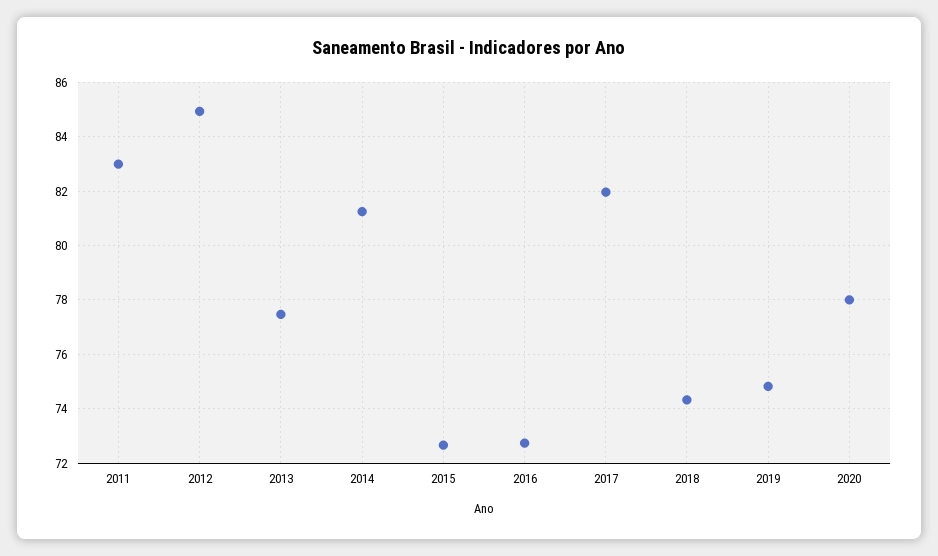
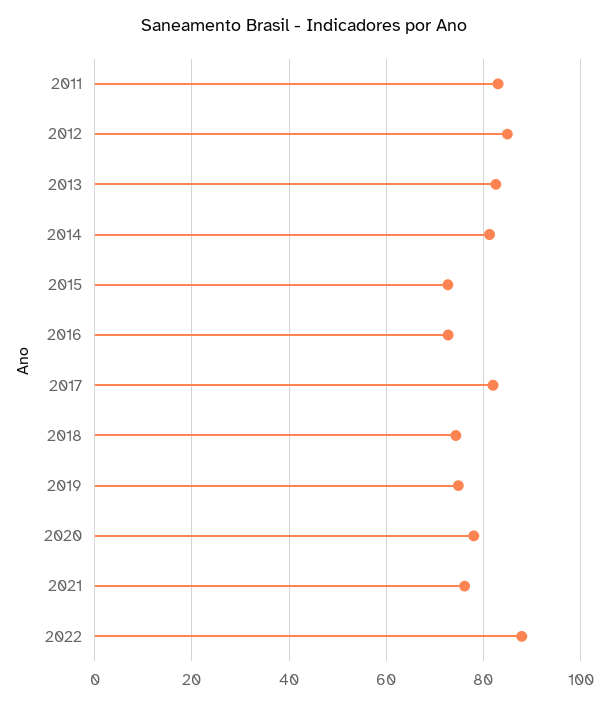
2013: 77.5 -> 82
2021: none -> 76
2022: none -> 88

